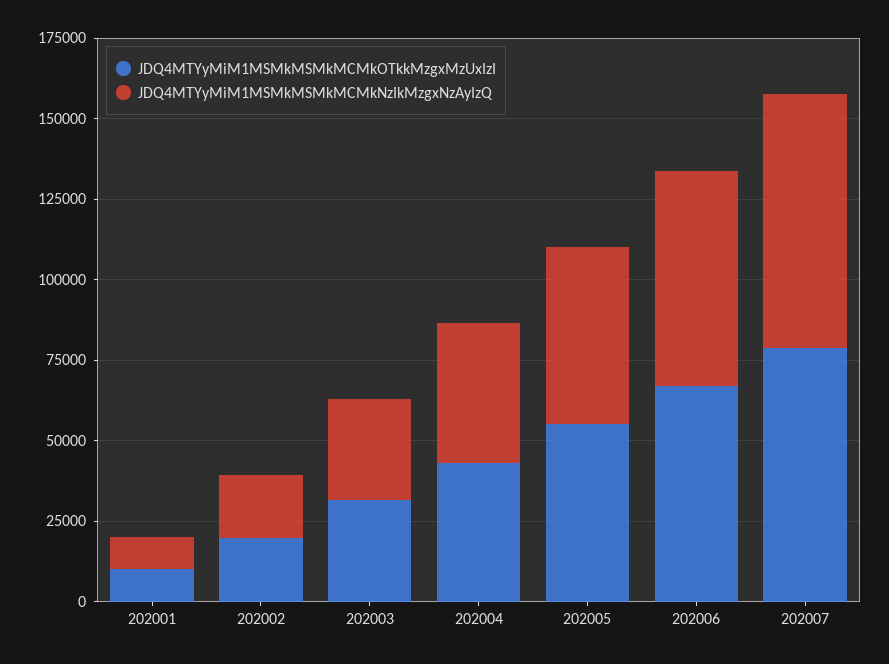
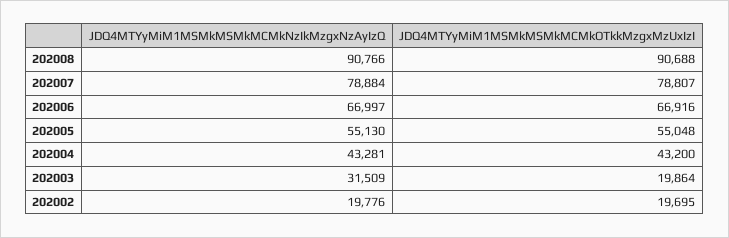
JDQ4MTYyMiM1MSMkMSMkMCMkOTkkMzgxMzUxIzI, 202001: 10000 -> none
JDQ4MTYyMiM1MSMkMSMkMCMkNzIkMzgxNzAyIzQ, 202001: 10000 -> none
JDQ4MTYyMiM1MSMkMSMkMCMkOTkkMzgxMzUxIzI, 202003: 30000 -> 19864
JDQ4MTYyMiM1MSMkMSMkMCMkNzIkMzgxNzAyIzQ, 202008: none -> 90766
JDQ4MTYyMiM1MSMkMSMkMCMkOTkkMzgxMzUxIzI, 202008: none -> 90688

